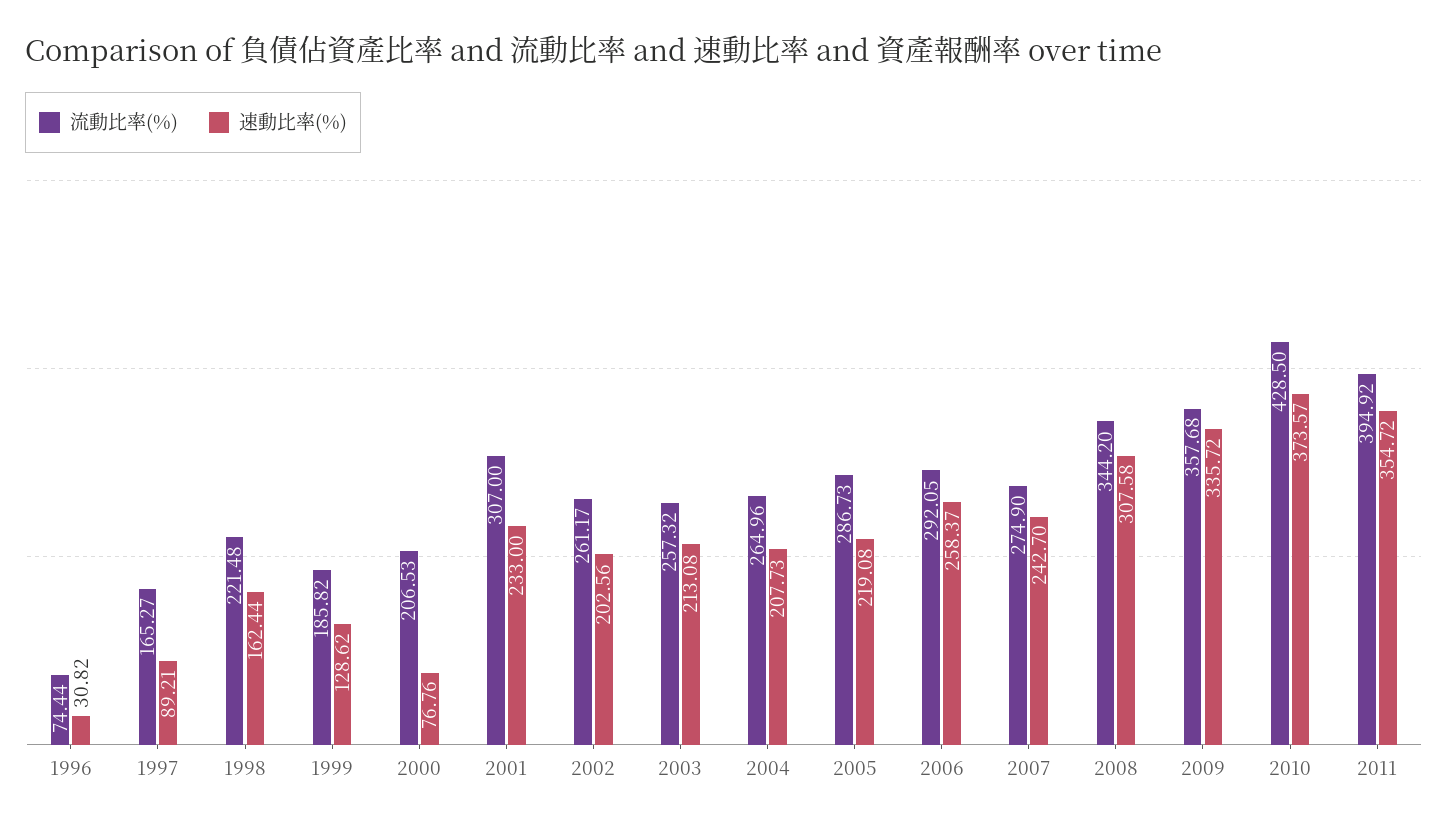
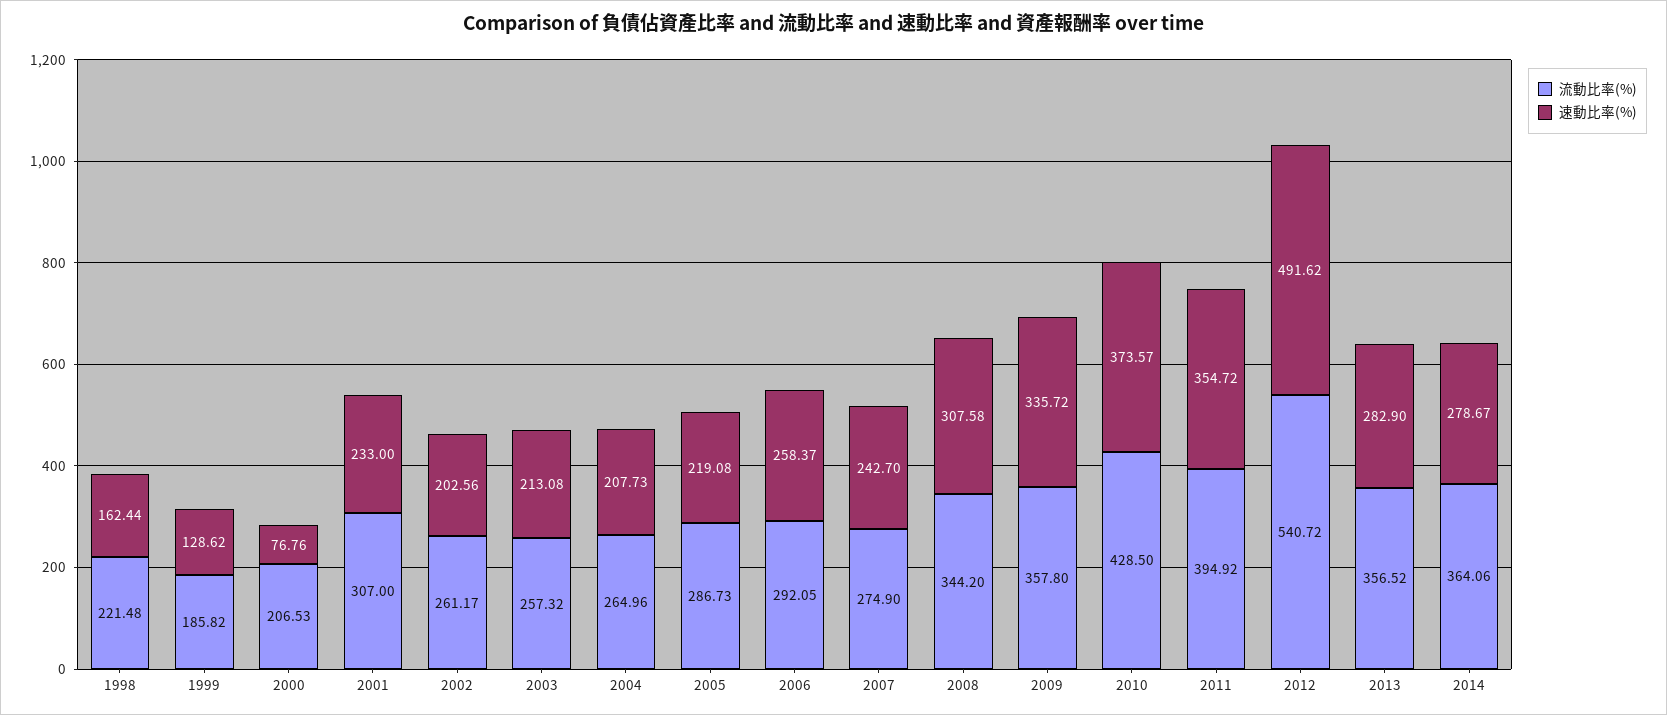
流動比率(%), 1996: 74.44 -> none
速動比率(%), 1996: 30.82 -> none
流動比率(%), 1997: 165.27 -> none
速動比率(%), 1997: 89.21 -> none
流動比率(%), 2009: 357.68 -> 357.8
流動比率(%), 2012: none -> 540.72
速動比率(%), 2012: none -> 491.62
流動比率(%), 2013: none -> 356.52
速動比率(%), 2013: none -> 282.9
流動比率(%), 2014: none -> 364.06
速動比率(%), 2014: none -> 278.67

